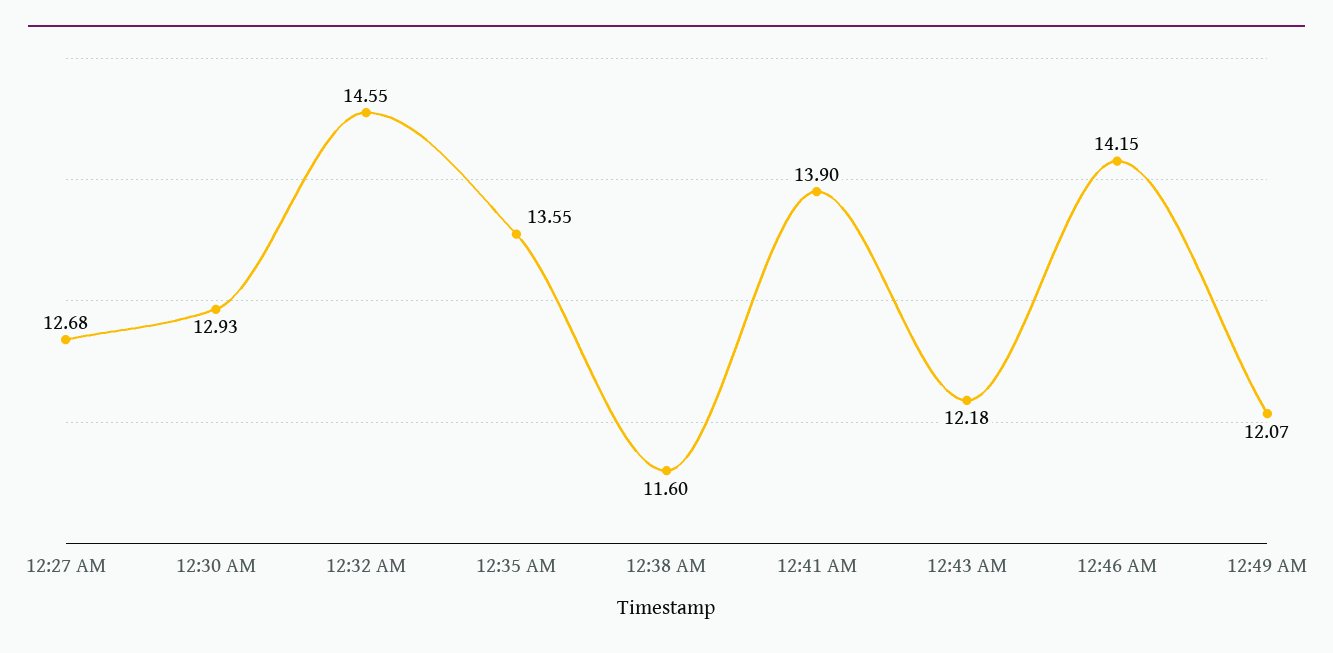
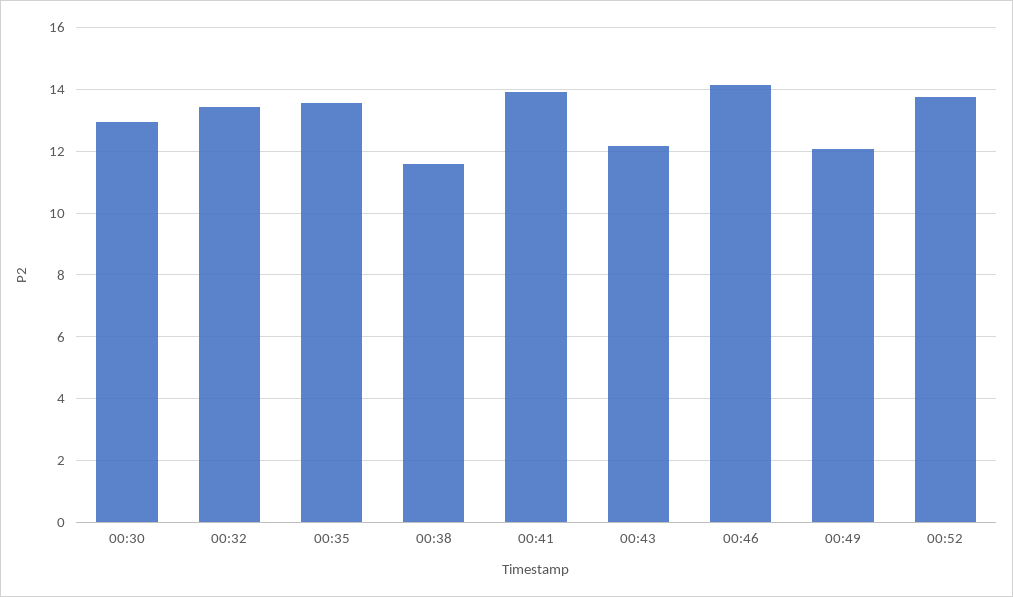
12:27 AM: 12.68 -> none
12:32 AM: 14.55 -> 13.4
00:52: none -> 13.8

